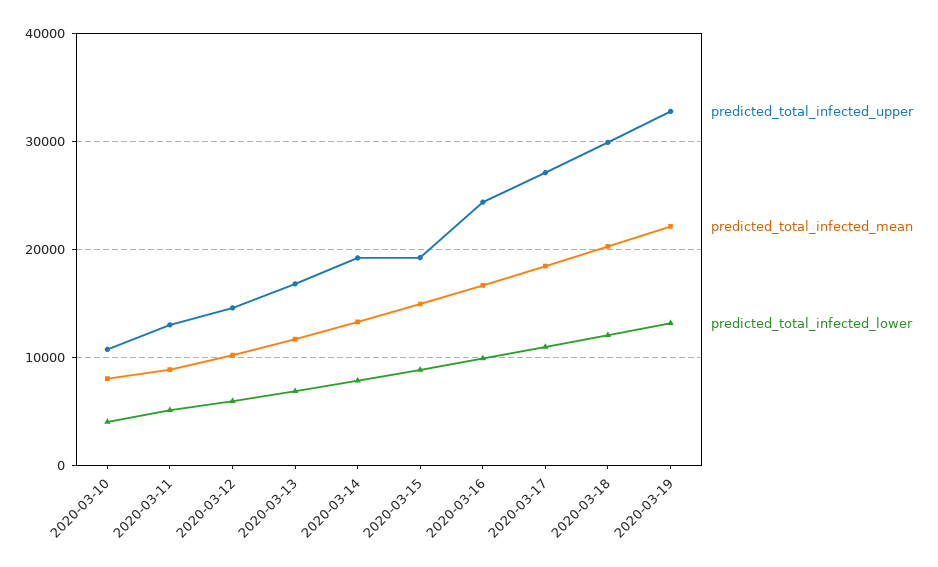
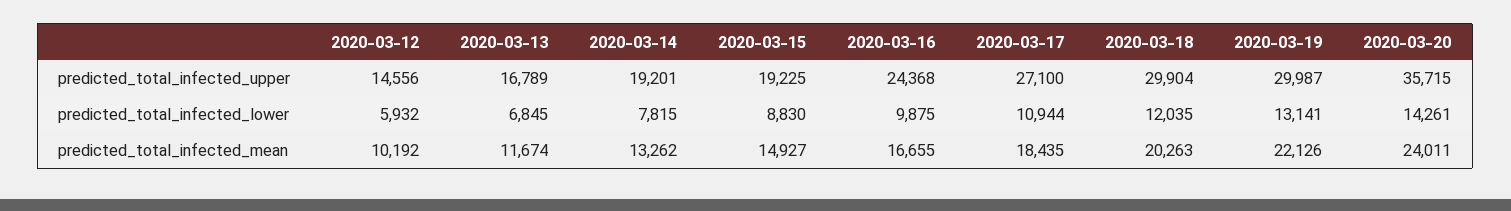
predicted_total_infected_upper, 2020-03-10: 11000 -> none
predicted_total_infected_mean, 2020-03-10: 8000 -> none
predicted_total_infected_lower, 2020-03-10: 4000 -> none
predicted_total_infected_upper, 2020-03-11: 13000 -> none
predicted_total_infected_mean, 2020-03-11: 9000 -> none
predicted_total_infected_lower, 2020-03-11: 5000 -> none
predicted_total_infected_upper, 2020-03-19: 33000 -> 29987
predicted_total_infected_upper, 2020-03-20: none -> 35715
predicted_total_infected_lower, 2020-03-20: none -> 14261
predicted_total_infected_mean, 2020-03-20: none -> 24011

